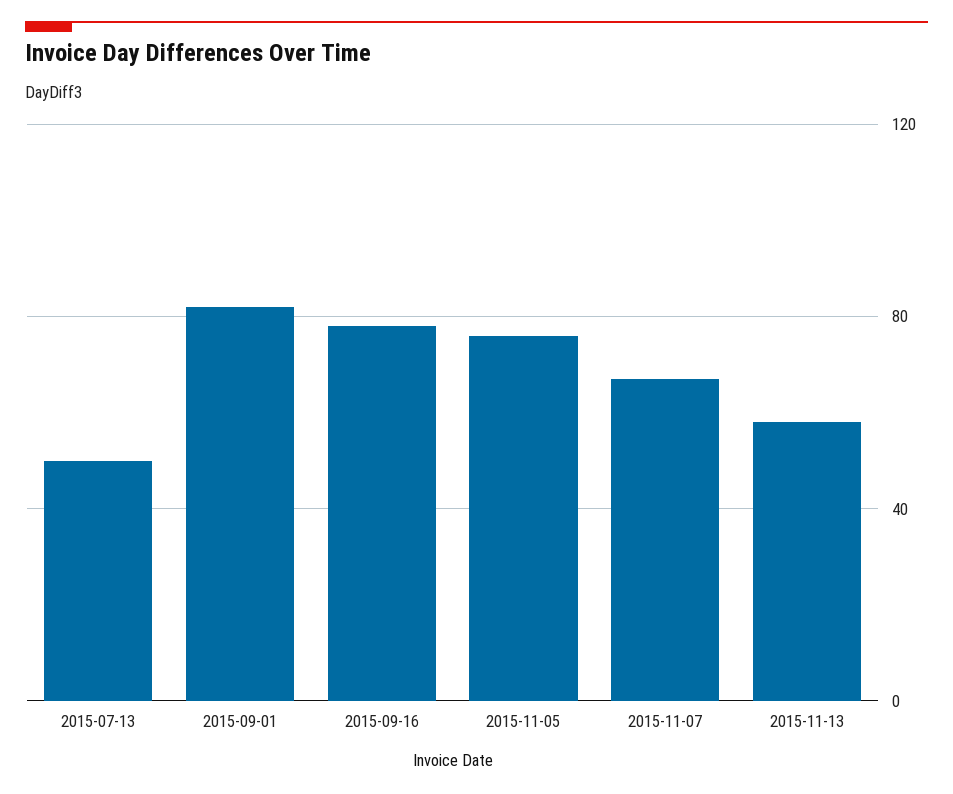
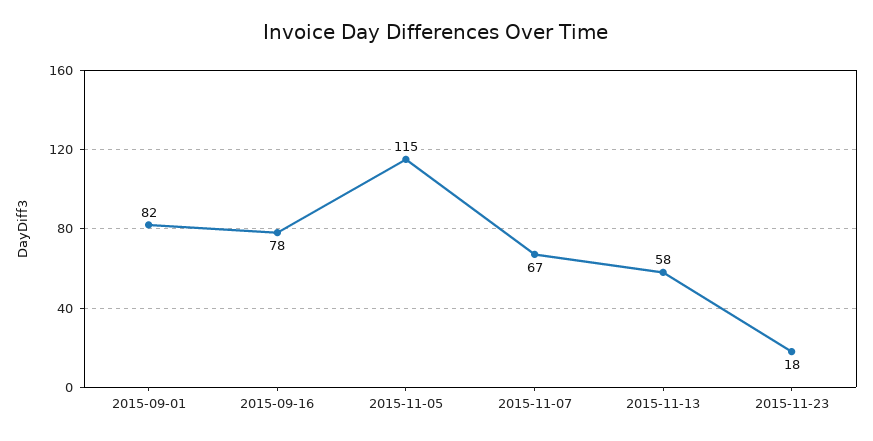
2015-07-13: 50 -> none
2015-11-05: 75 -> 115
2015-11-23: none -> 18

